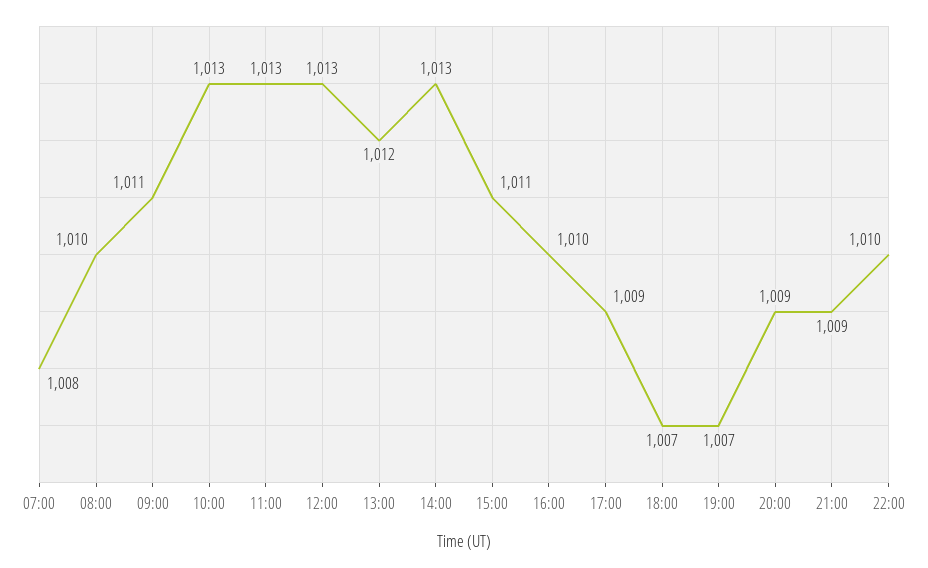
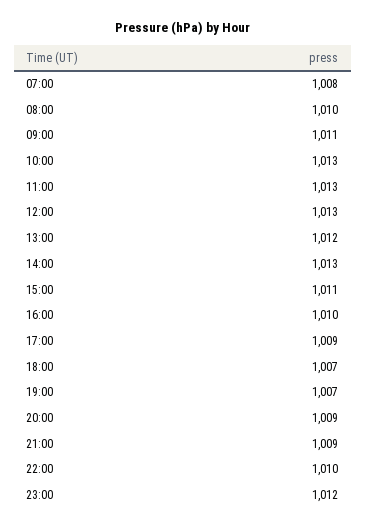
23:00: none -> 1012

